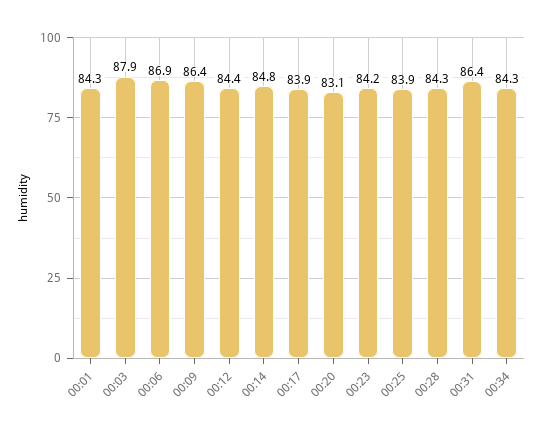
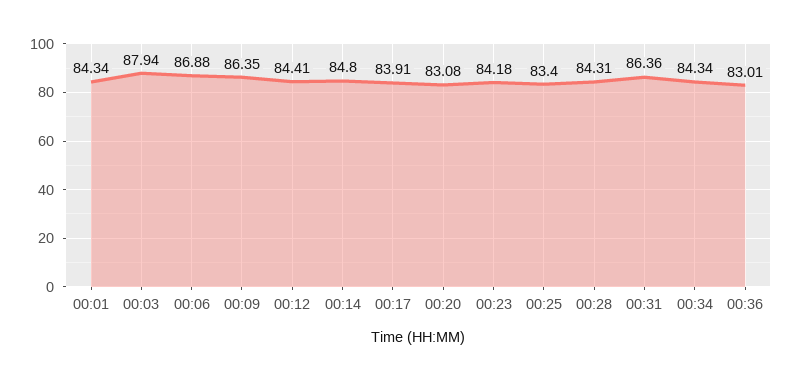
00:25: 83.9 -> 83.4
00:36: none -> 83.01

